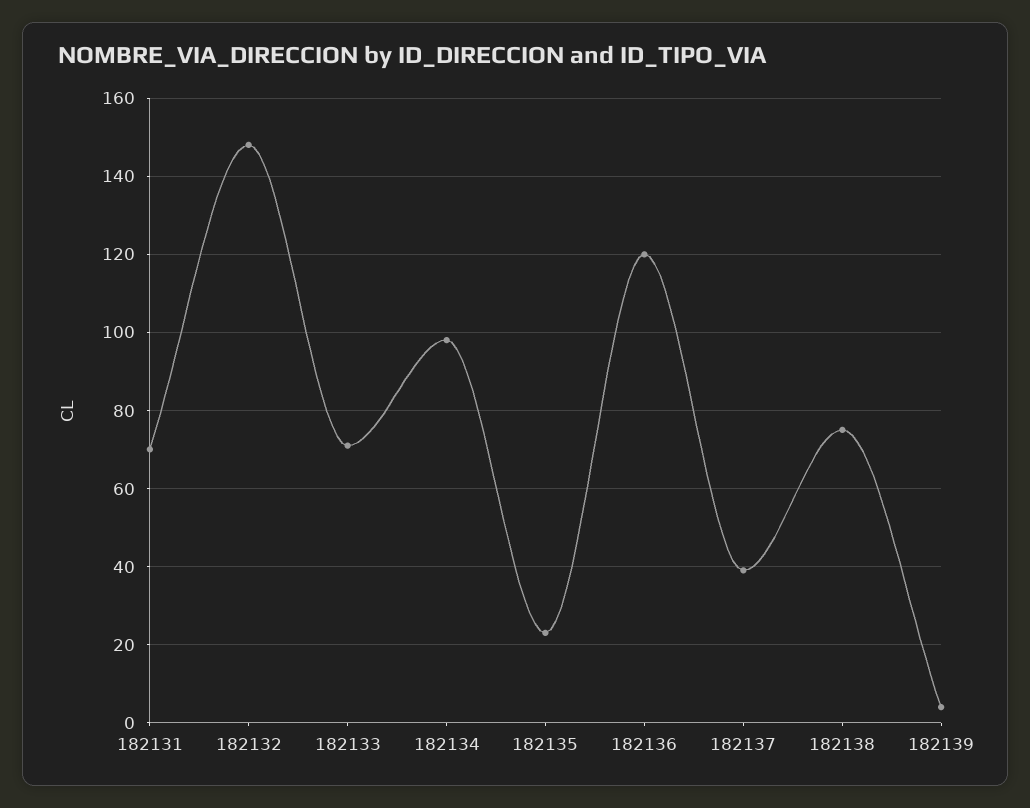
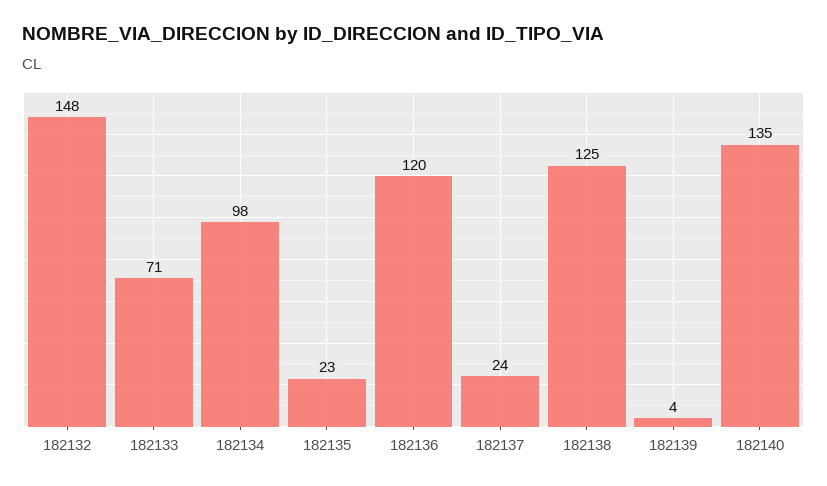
182131: 70 -> none
182137: 40 -> 24
182138: 75 -> 125
182140: none -> 135

